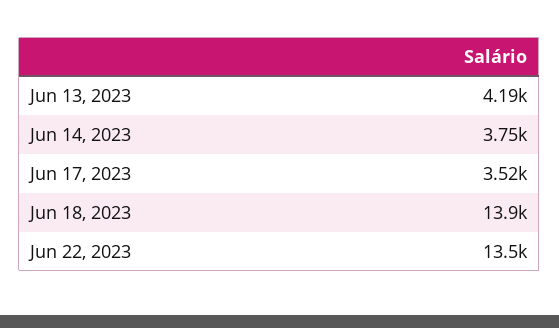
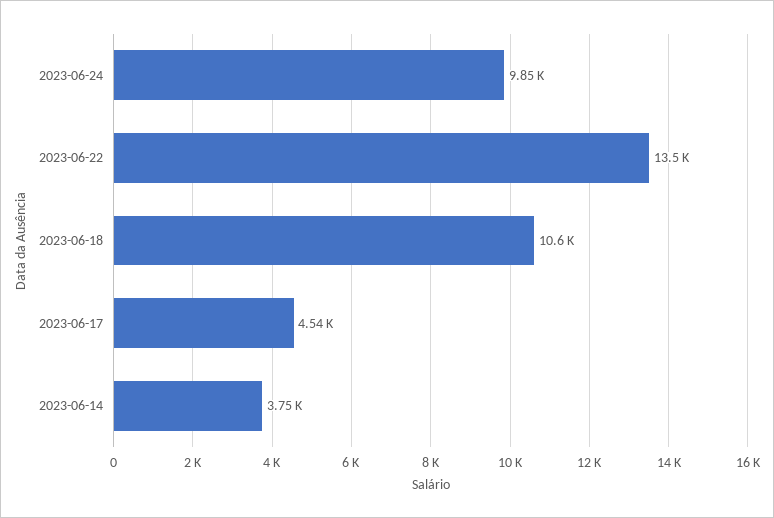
Jun 13, 2023: 4190 -> none
Jun 17, 2023: 3520 -> 4540
Jun 18, 2023: 13900 -> 10600
2023-06-24: none -> 9850

